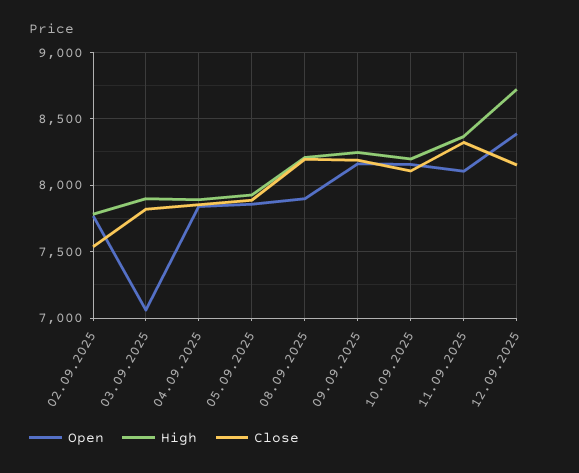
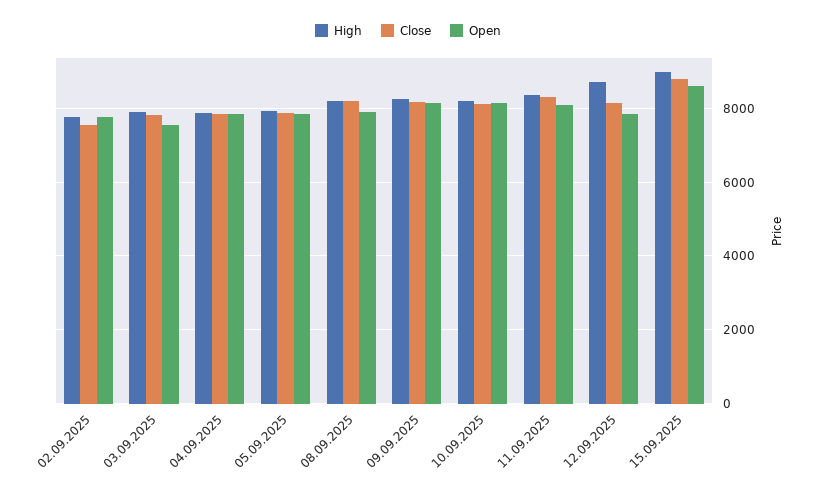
Open, 03.09.2025: 7050 -> 7600
Open, 12.09.2025: 8400 -> 7800
High, 15.09.2025: none -> 9000
Close, 15.09.2025: none -> 8800
Open, 15.09.2025: none -> 8600

